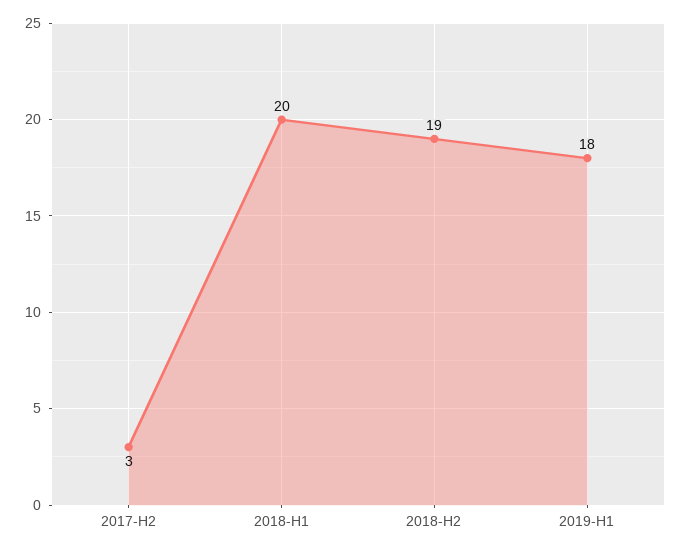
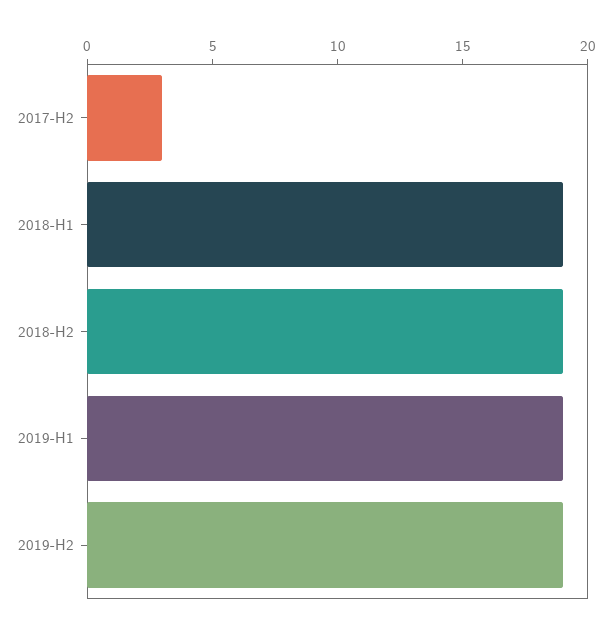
2018-H1: 20 -> 19
2019-H1: 18 -> 19
2019-H2: none -> 19

